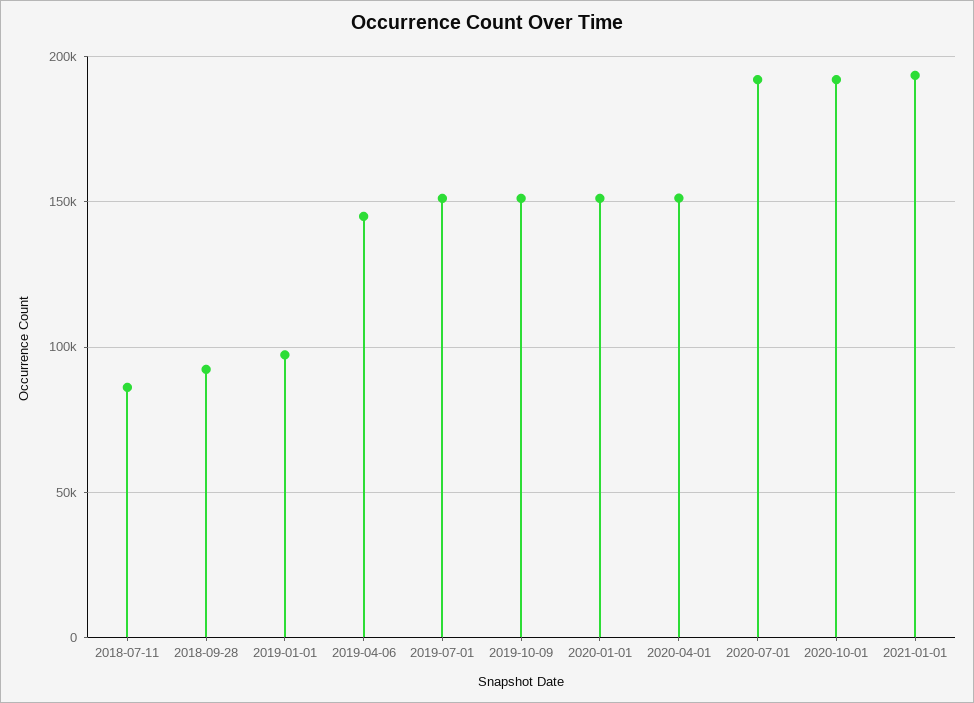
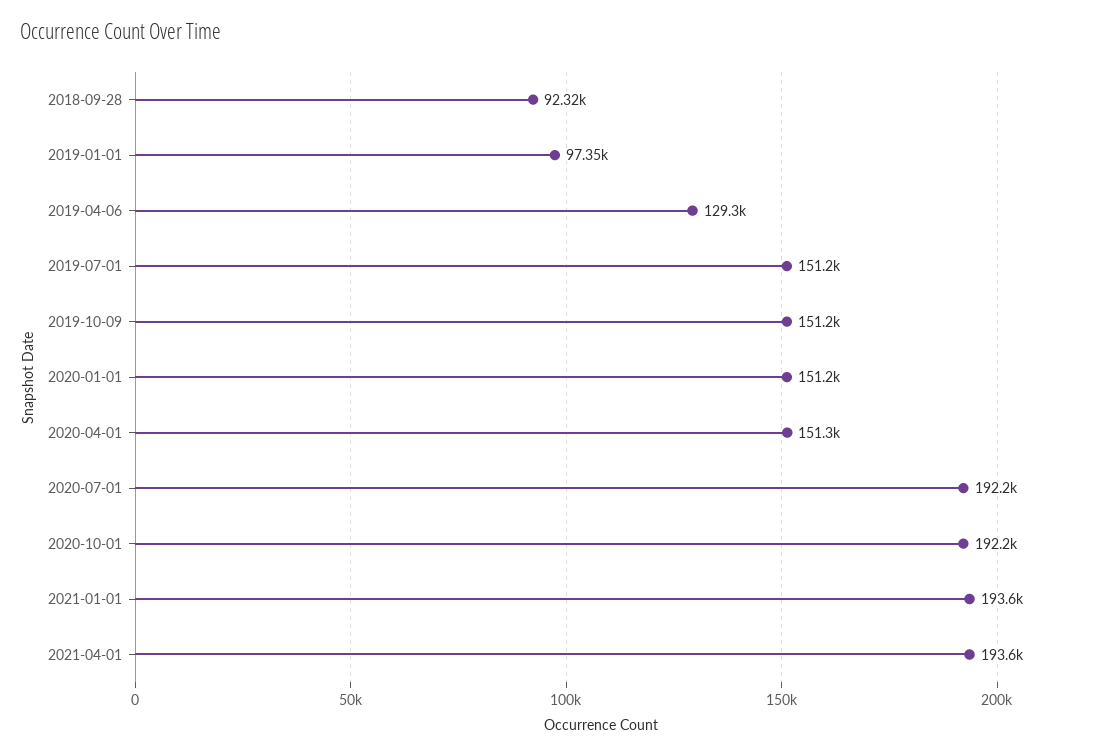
2018-07-11: 85000 -> none
2019-04-06: 145000 -> 129300
2021-04-01: none -> 193600

